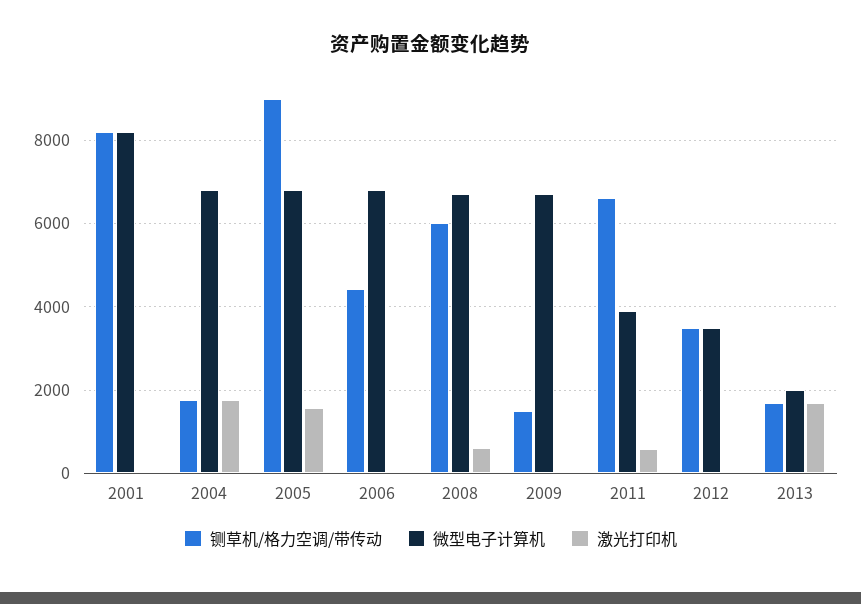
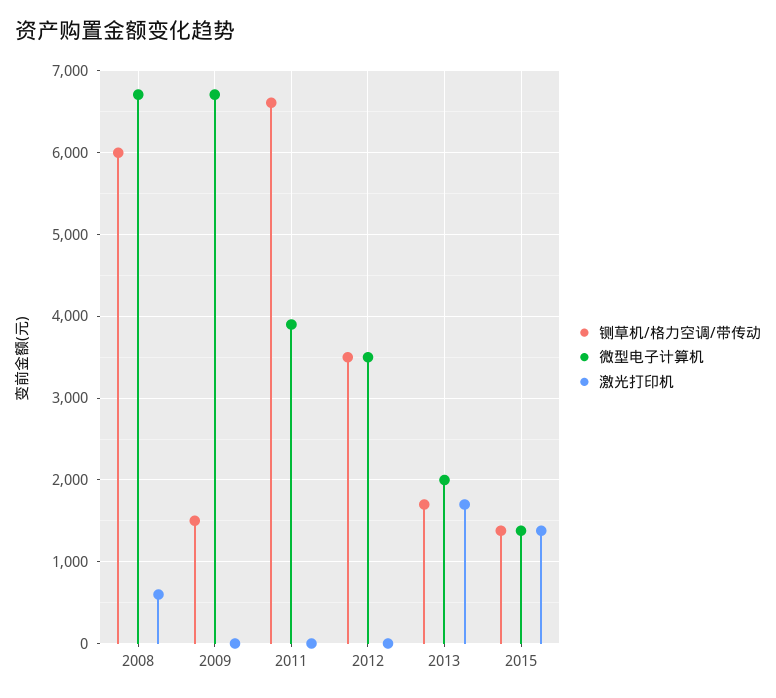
铡草机/格力空调/带传动, 2001: 8200 -> none
微型电子计算机, 2001: 8200 -> none
激光打印机, 2001: 0 -> none
铡草机/格力空调/带传动, 2004: 1800 -> none
微型电子计算机, 2004: 6800 -> none
激光打印机, 2004: 1800 -> none
铡草机/格力空调/带传动, 2005: 9000 -> none
微型电子计算机, 2005: 6800 -> none
激光打印机, 2005: 1600 -> none
铡草机/格力空调/带传动, 2006: 4400 -> none
微型电子计算机, 2006: 6800 -> none
激光打印机, 2006: 0 -> none
激光打印机, 2011: 600 -> 0
铡草机/格力空调/带传动, 2015: none -> 1400
微型电子计算机, 2015: none -> 1400
激光打印机, 2015: none -> 1400

